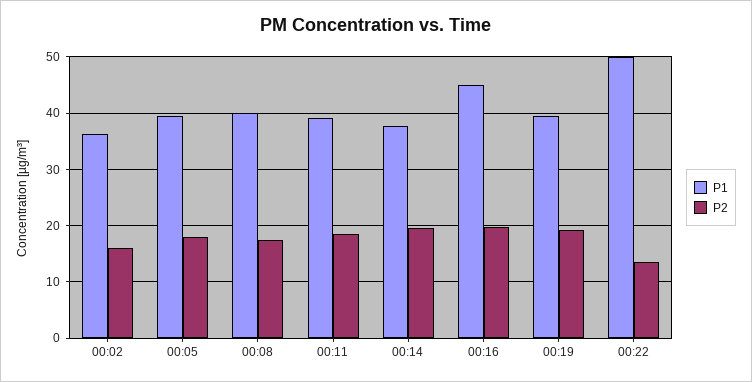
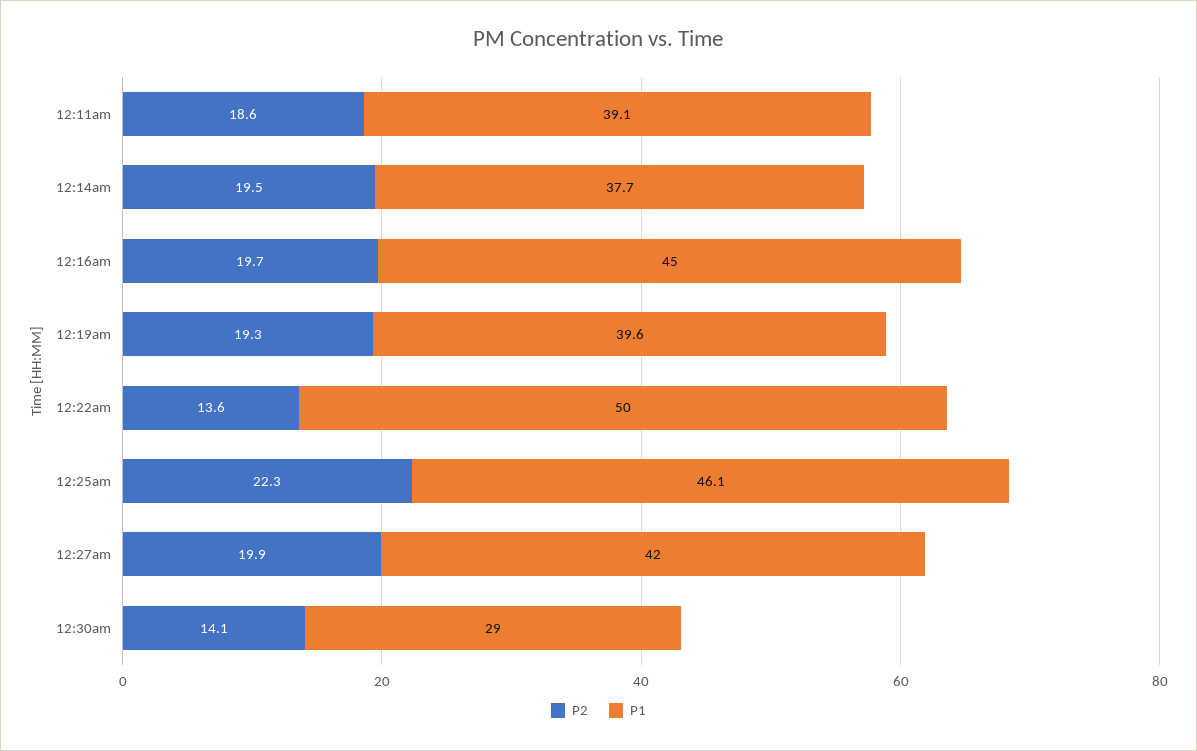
P1, 00:02: 36 -> none
P2, 00:02: 16 -> none
P1, 00:05: 40 -> none
P2, 00:05: 18 -> none
P1, 00:08: 40 -> none
P2, 00:08: 18 -> none
P2, 12:25am: none -> 22.3
P1, 12:25am: none -> 46.1
P2, 12:27am: none -> 19.9
P1, 12:27am: none -> 42
P2, 12:30am: none -> 14.1
P1, 12:30am: none -> 29

